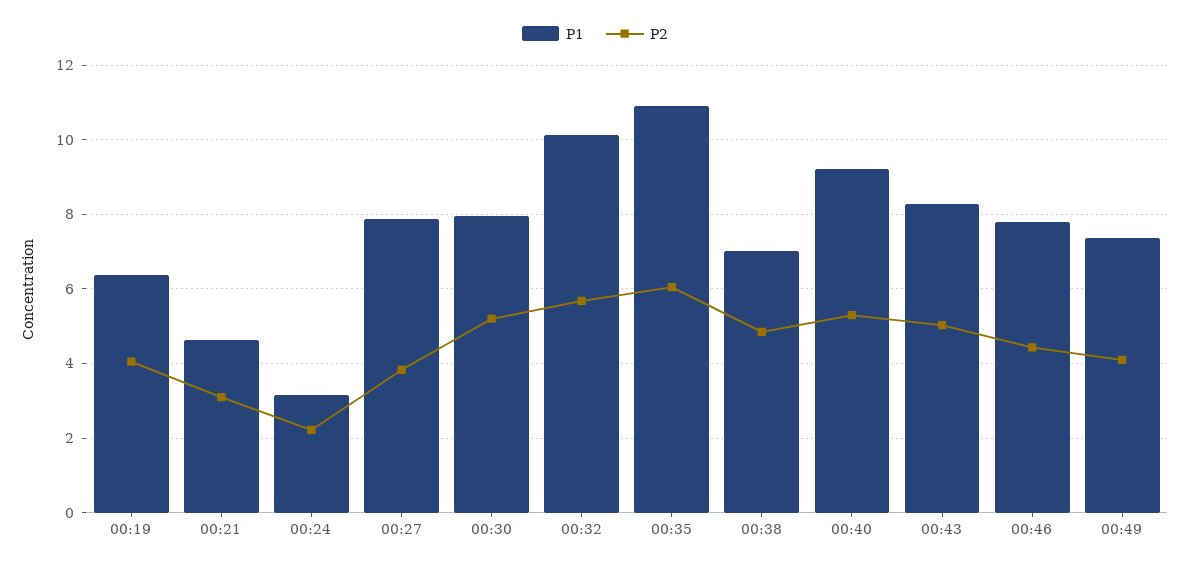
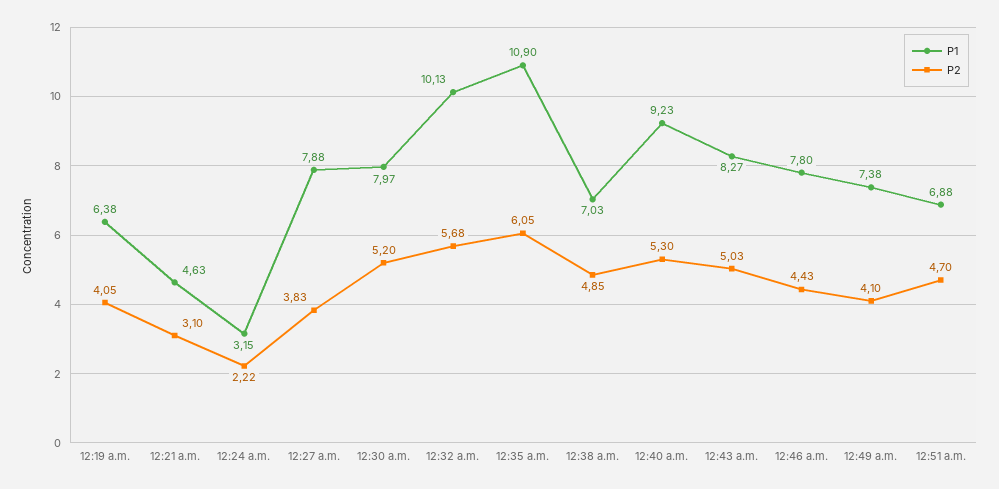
P1, 12:51 a.m.: none -> 6.88
P2, 12:51 a.m.: none -> 4.7

